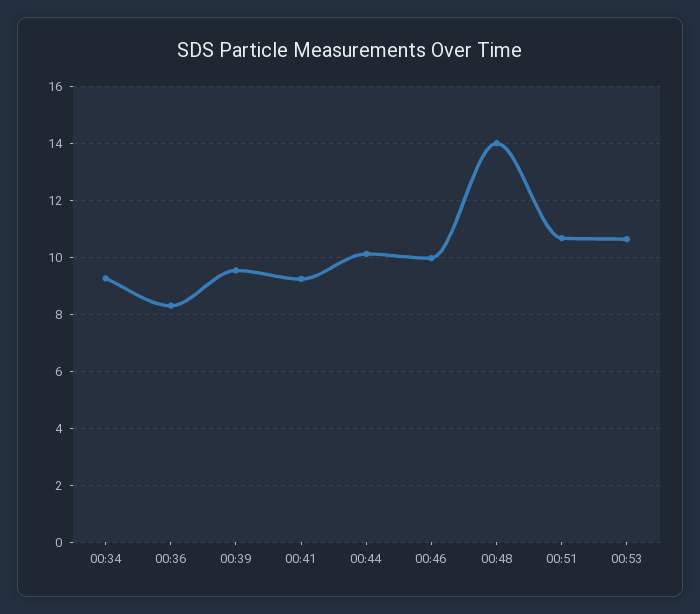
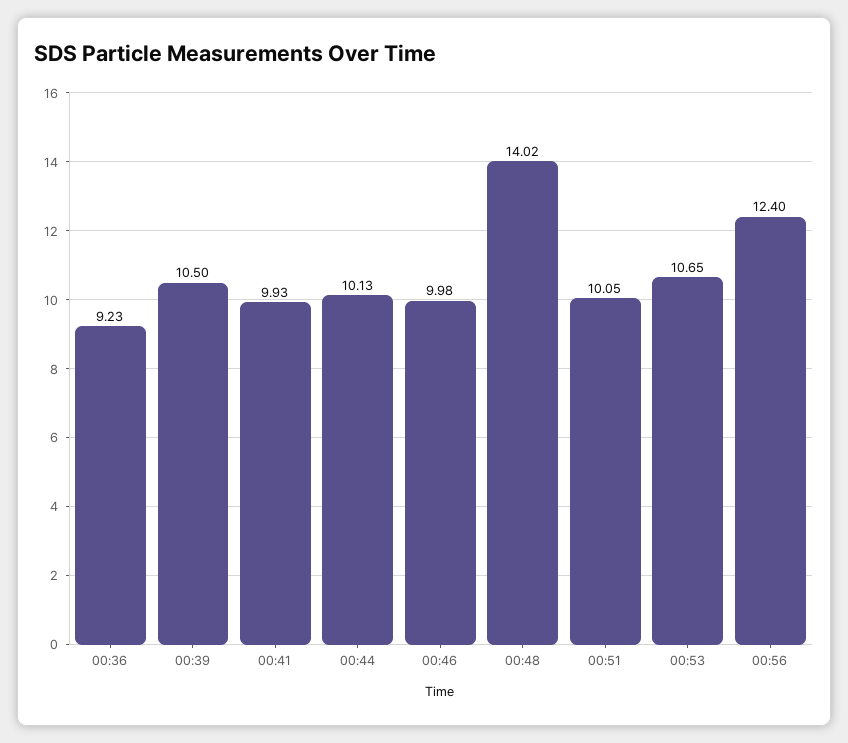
00:34: 9.25 -> none
00:36: 8.25 -> 9.23
00:39: 9.5 -> 10.5
00:41: 9.25 -> 9.93
00:51: 10.75 -> 10.05
00:56: none -> 12.4

